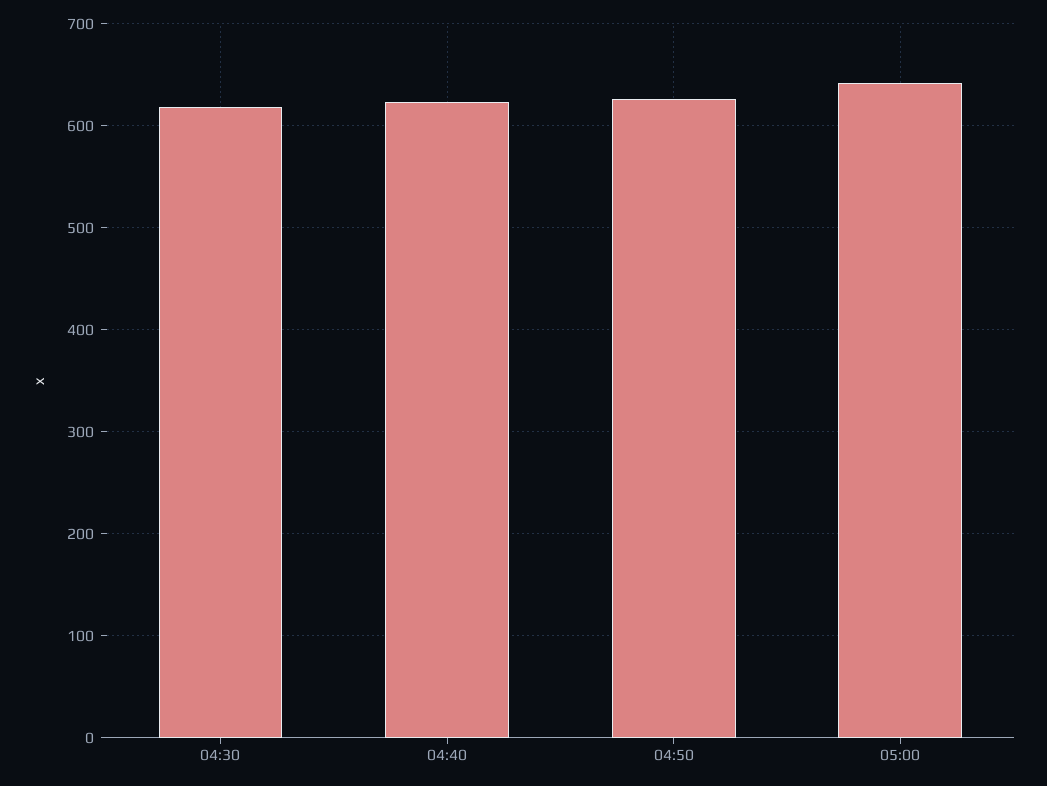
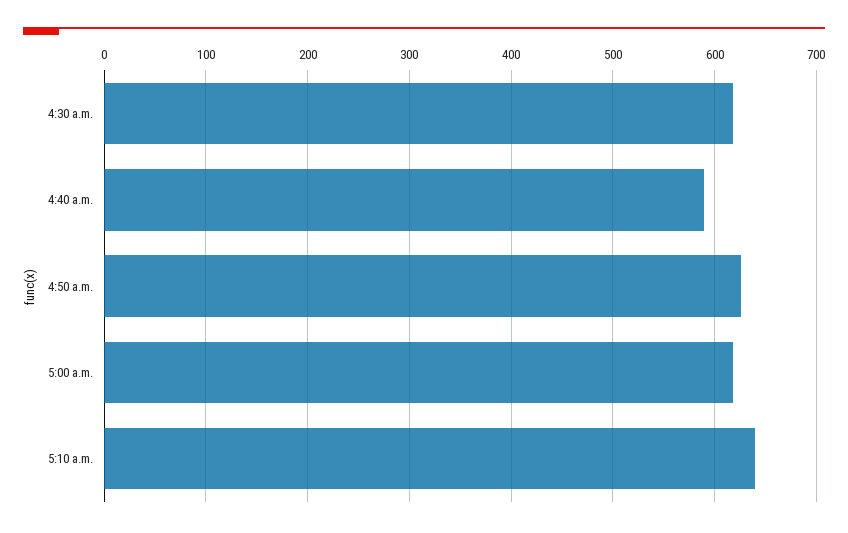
04:40: 620 -> 590
05:00: 640 -> 620
5:10 a.m.: none -> 640

